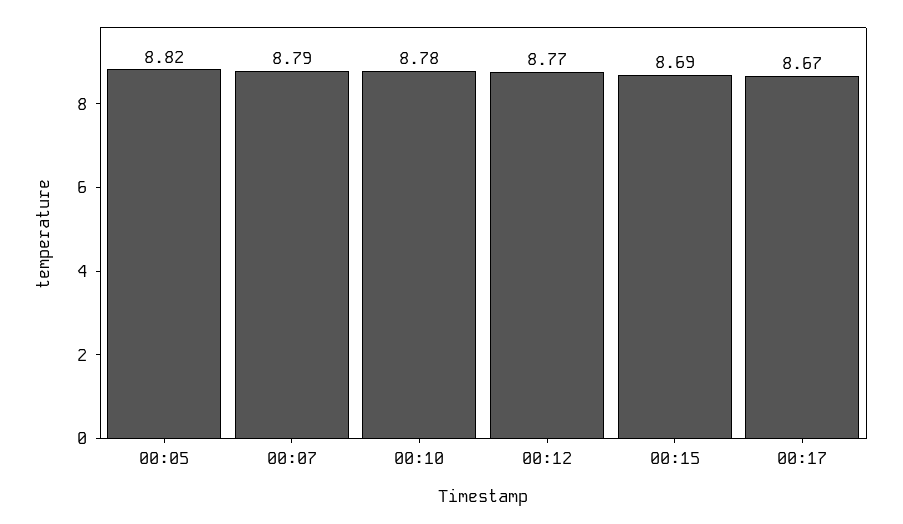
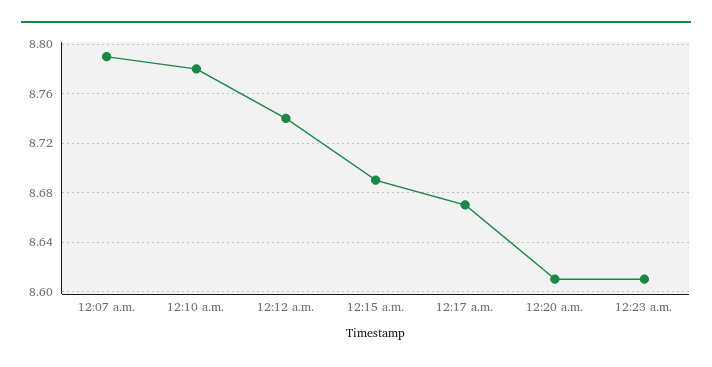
00:05: 8.82 -> none
00:12: 8.77 -> 8.74
12:20 a.m.: none -> 8.61
12:23 a.m.: none -> 8.61

